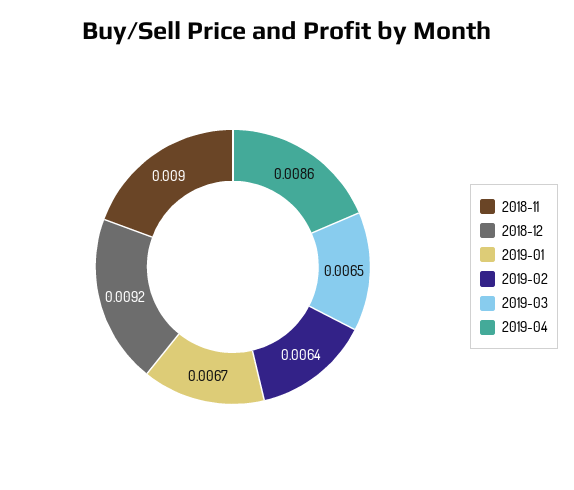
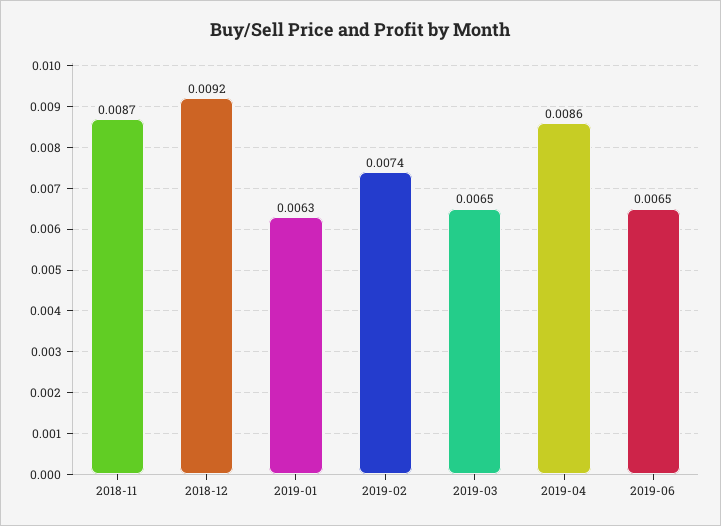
2018-11: 0.009 -> 0.0087
2019-01: 0.0067 -> 0.0063
2019-02: 0.0064 -> 0.0074
2019-06: none -> 0.0065

